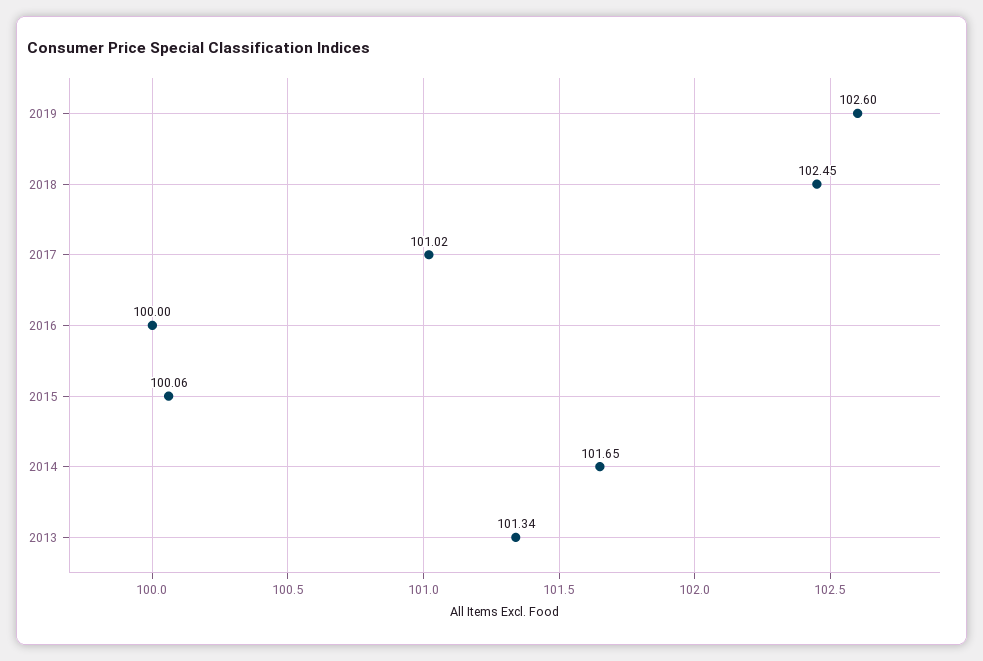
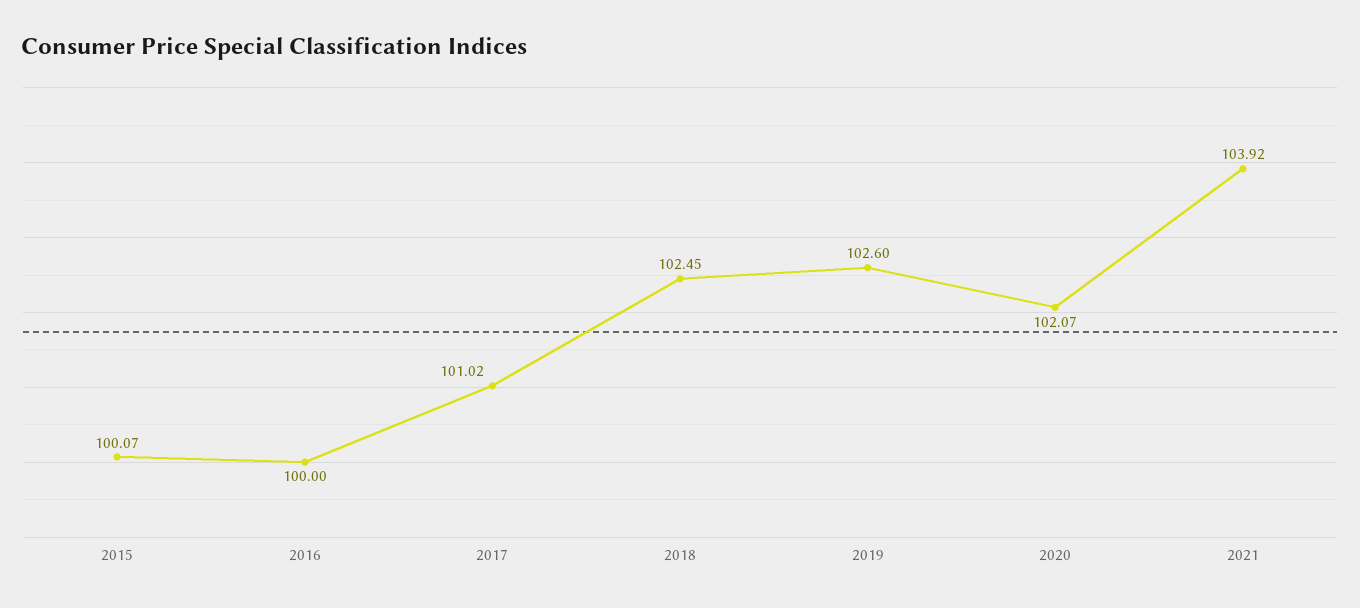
2015: 100.06 -> 100.07
2014: 101.65 -> none
2013: 101.34 -> none
2020: none -> 102.07
2021: none -> 103.92

